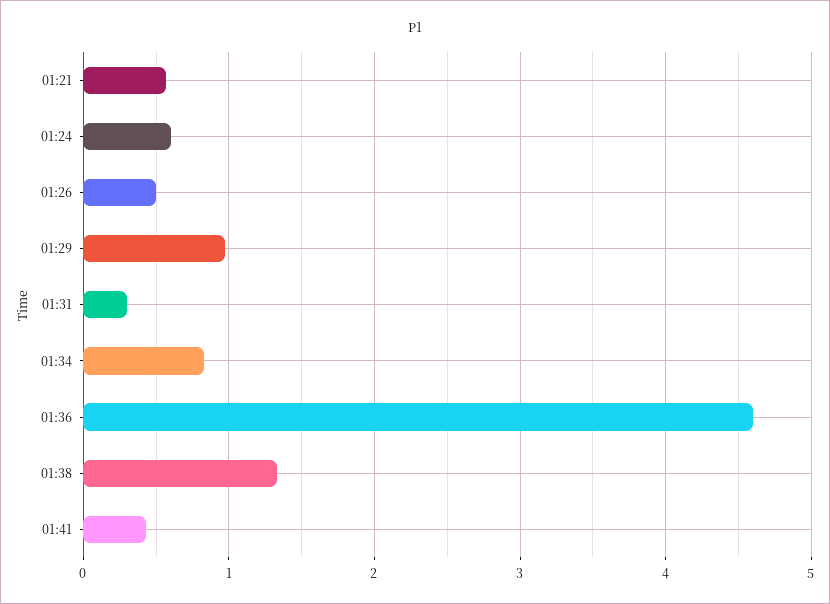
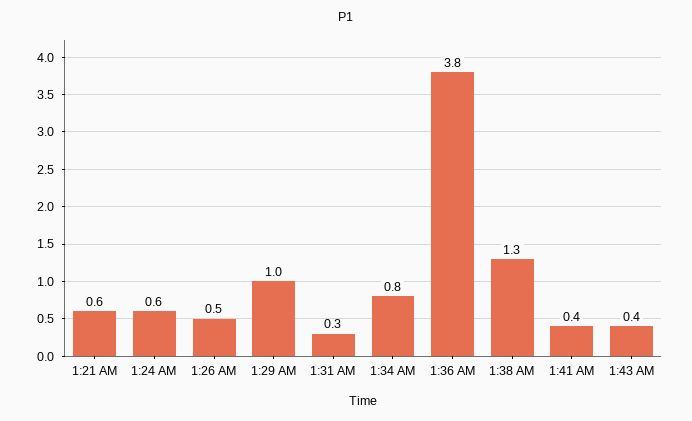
01:36: 4.6 -> 3.8
1:43 AM: none -> 0.4

